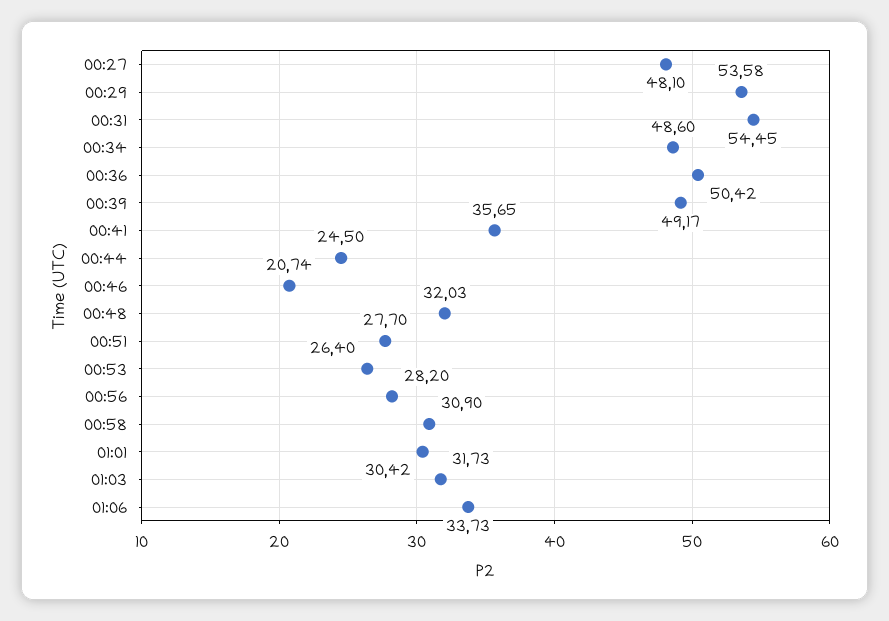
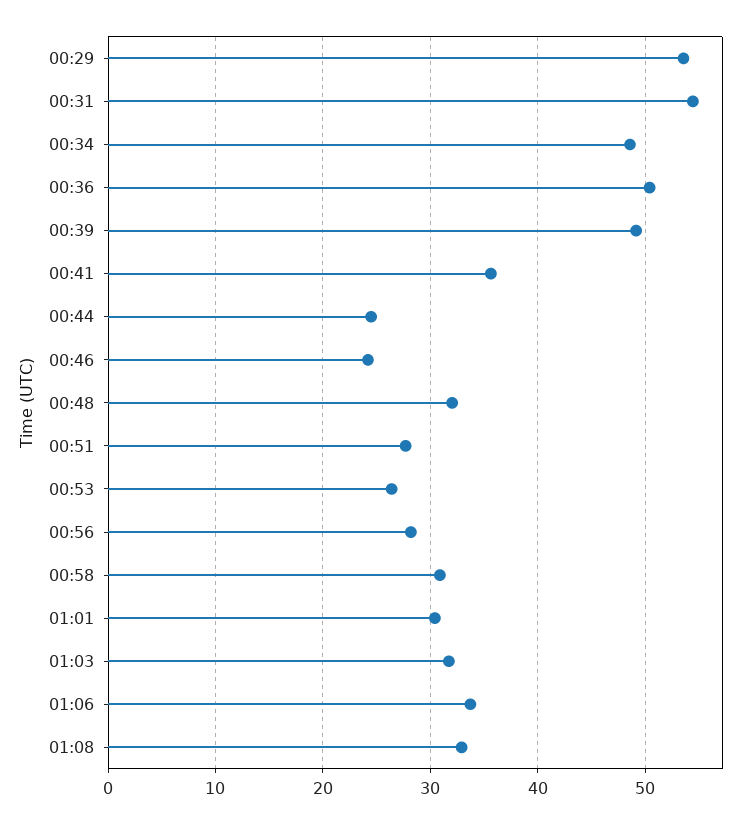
00:27: 48.1 -> none
00:46: 20.74 -> 24
01:08: none -> 33

